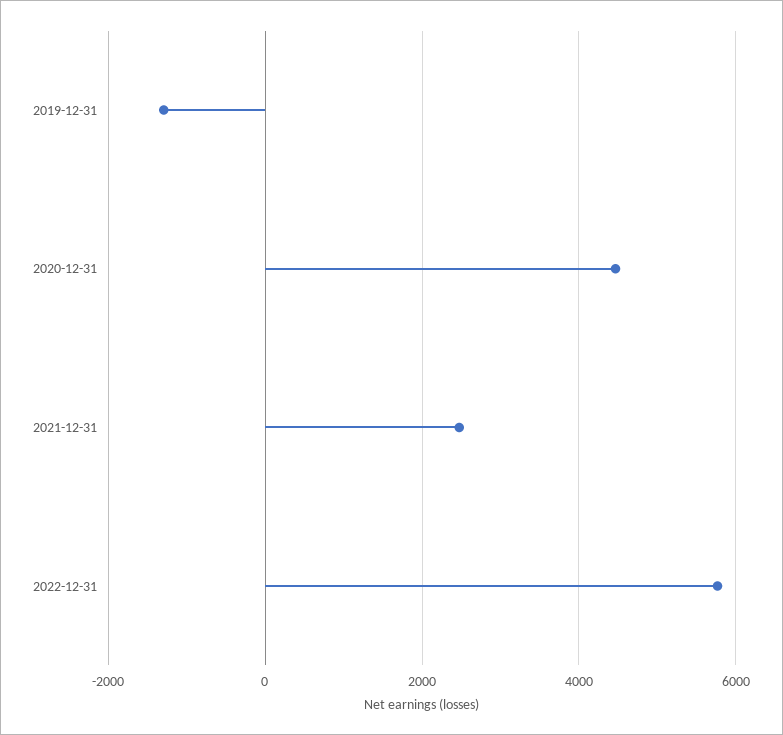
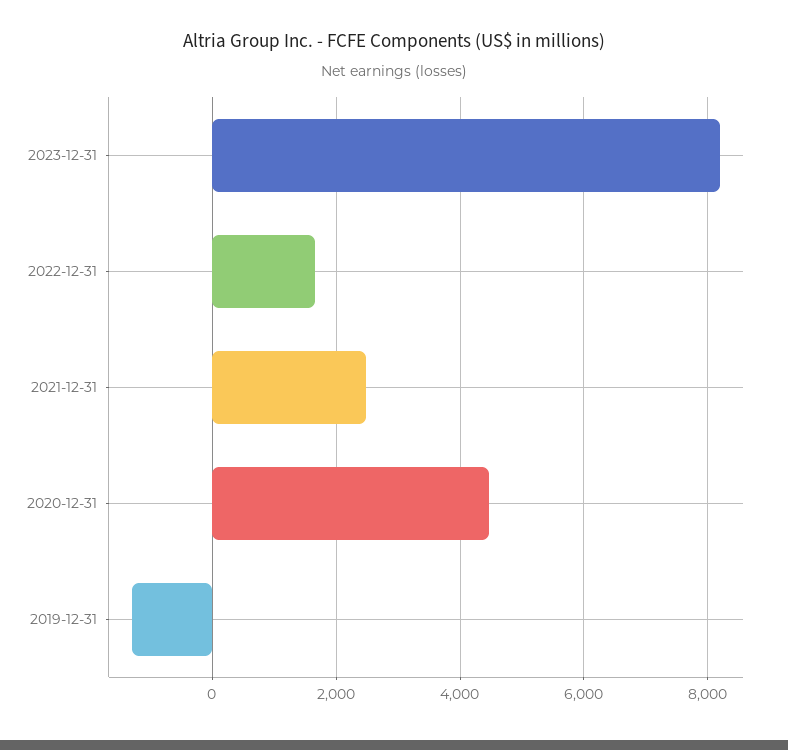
2022-12-31: 5800 -> 1600
2023-12-31: none -> 8200

